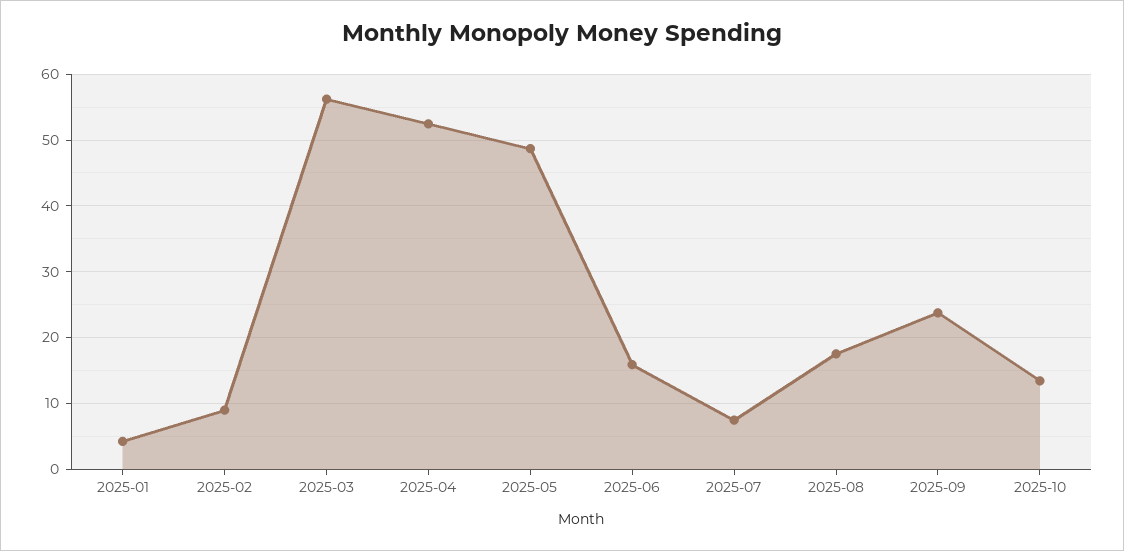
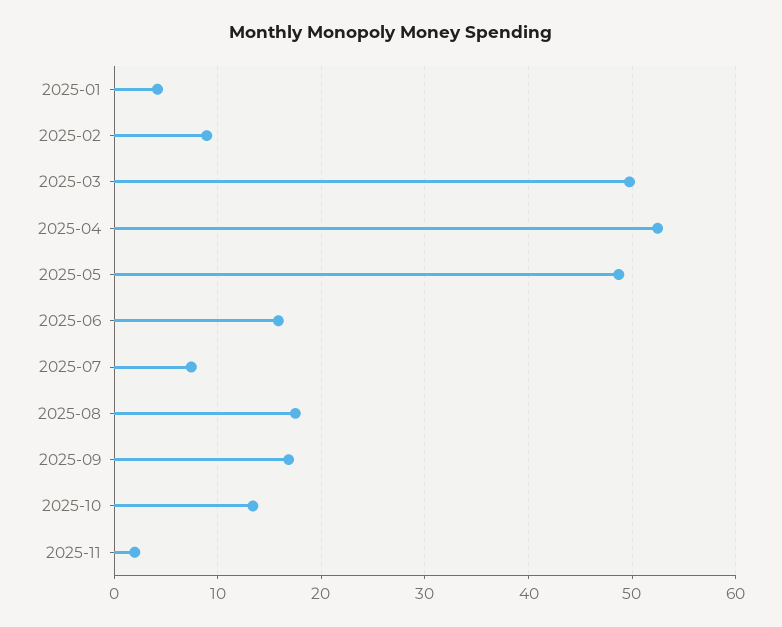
2025-03: 56 -> 50
2025-09: 24 -> 17
2025-11: none -> 2

